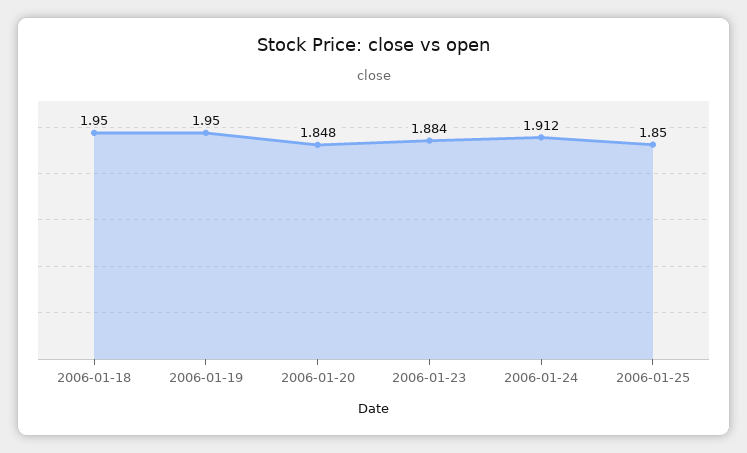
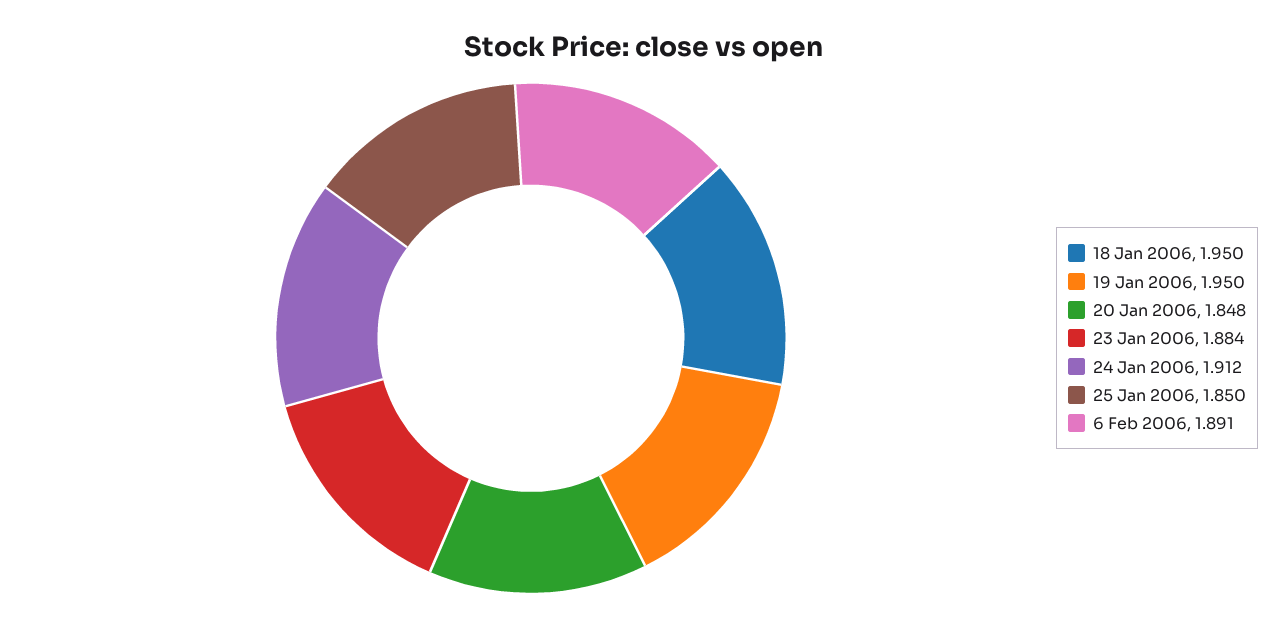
6 Feb 2006: none -> 1.891

